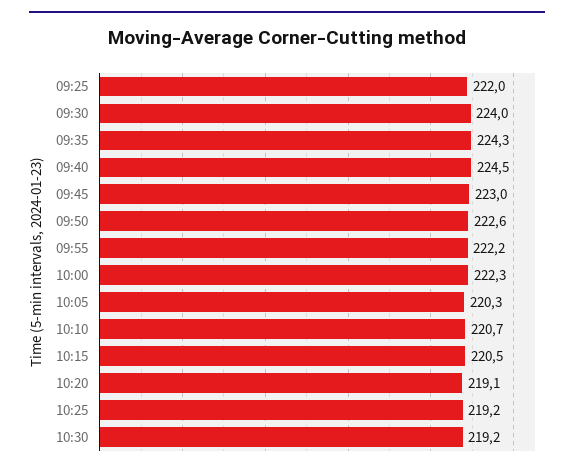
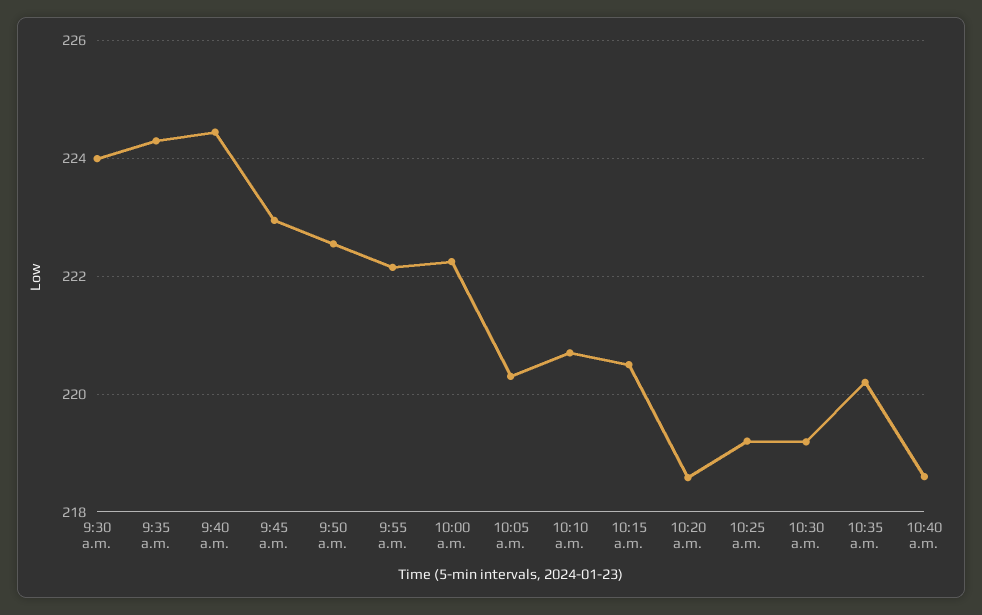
09:25: 222 -> none
10:20: 219.1 -> 218.6
10:35 a.m.: none -> 220.2
10:40 a.m.: none -> 218.6

